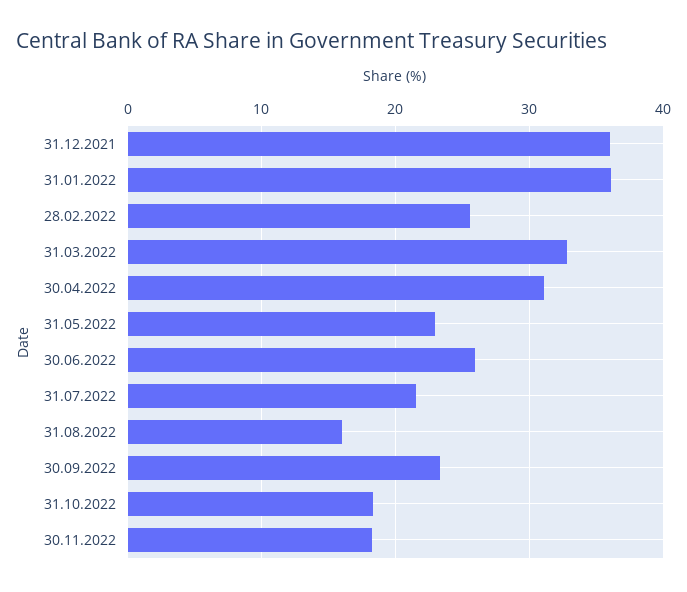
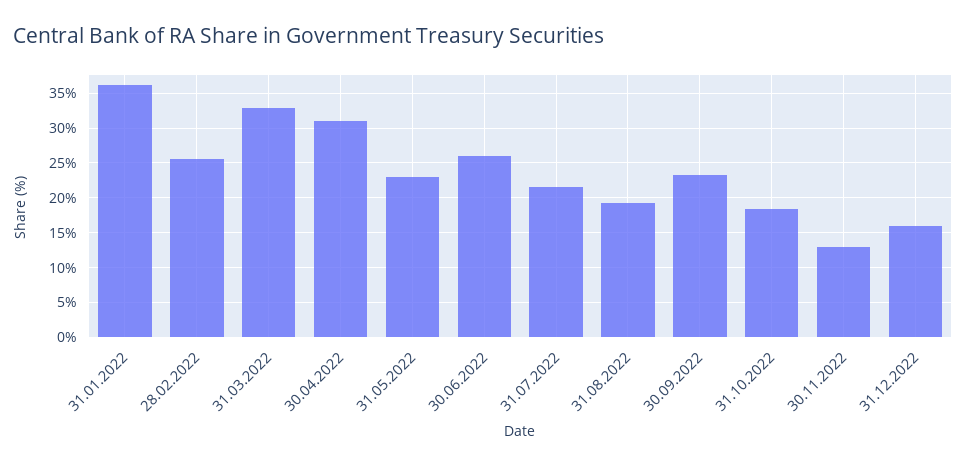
31.12.2021: 36 -> none
31.08.2022: 16 -> 19
30.11.2022: 18 -> 13
31.12.2022: none -> 16

